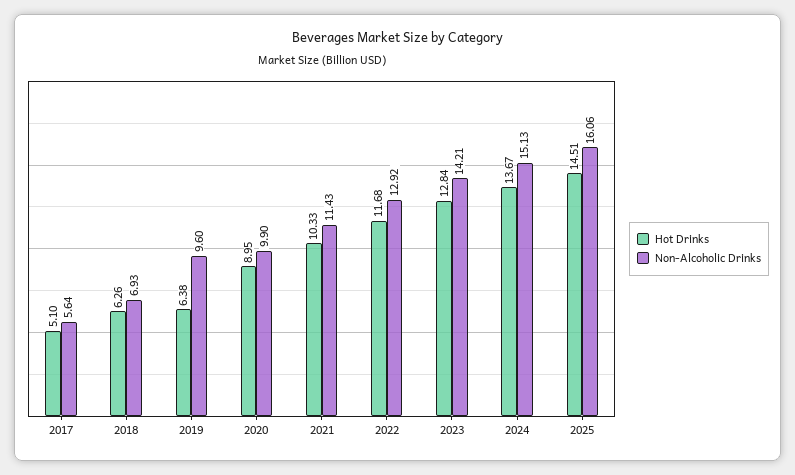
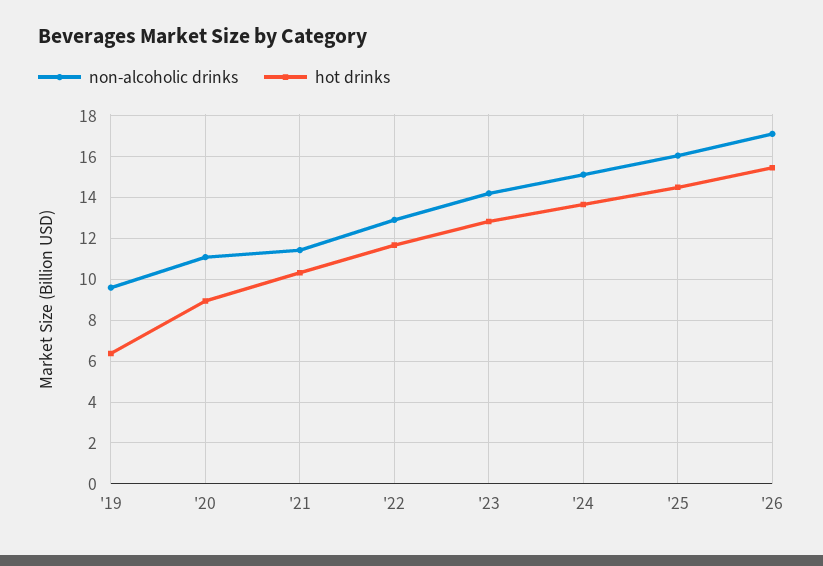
Hot Drinks, 2017: 5.1 -> none
Non-Alcoholic Drinks, 2017: 5.64 -> none
Hot Drinks, 2018: 6.26 -> none
Non-Alcoholic Drinks, 2018: 6.93 -> none
Non-Alcoholic Drinks, 2020: 9.9 -> 11
Non-Alcoholic Drinks, '26: none -> 17
Hot Drinks, '26: none -> 15.5

